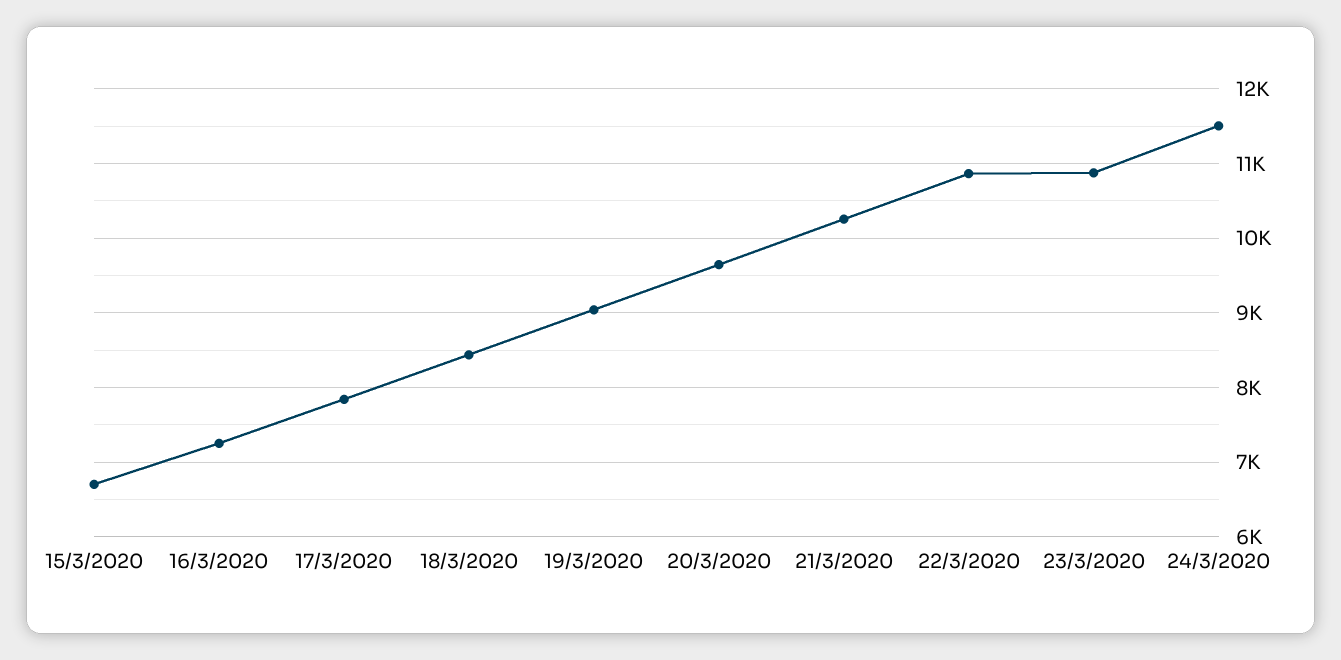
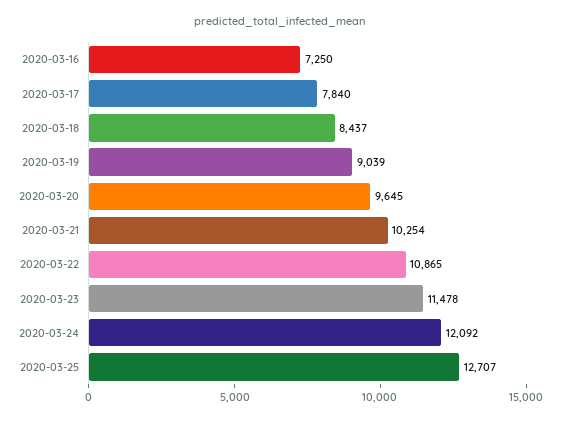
15/3/2020: 6700 -> none
23/3/2020: 10900 -> 11478
24/3/2020: 11500 -> 12092
2020-03-25: none -> 12707

